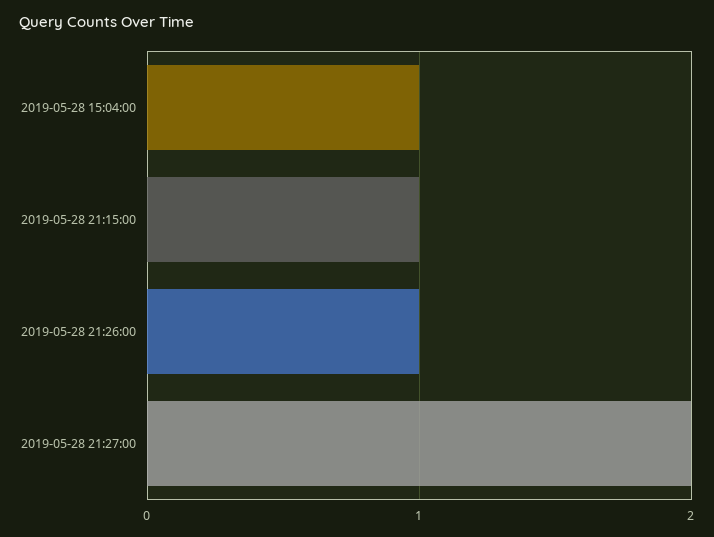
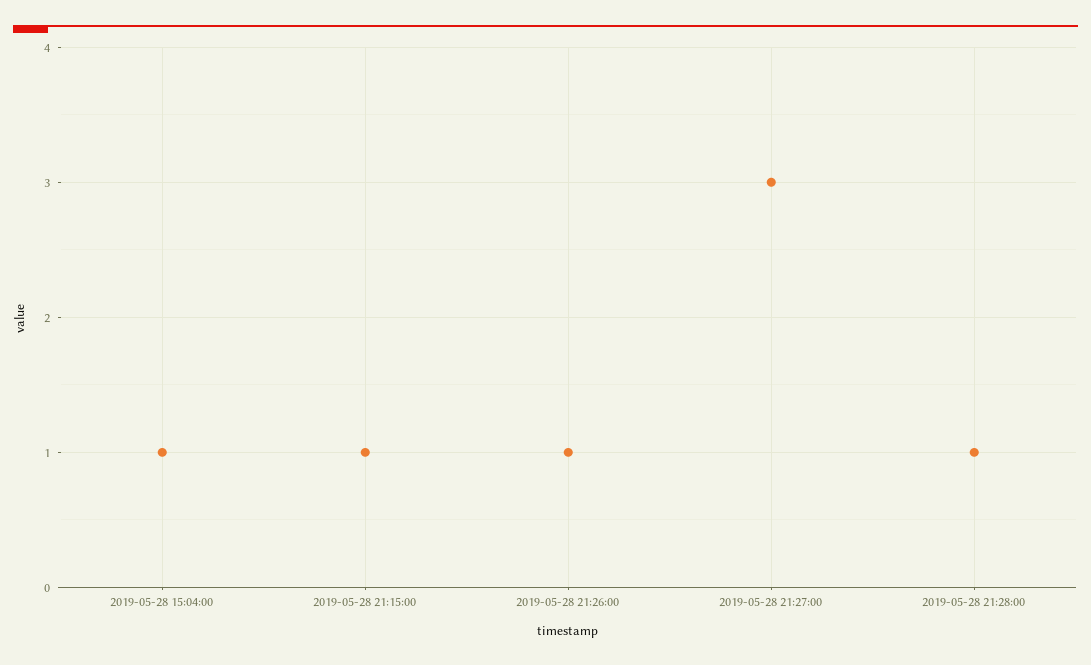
2019-05-28 21:27:00: 2 -> 3
2019-05-28 21:28:00: none -> 1

